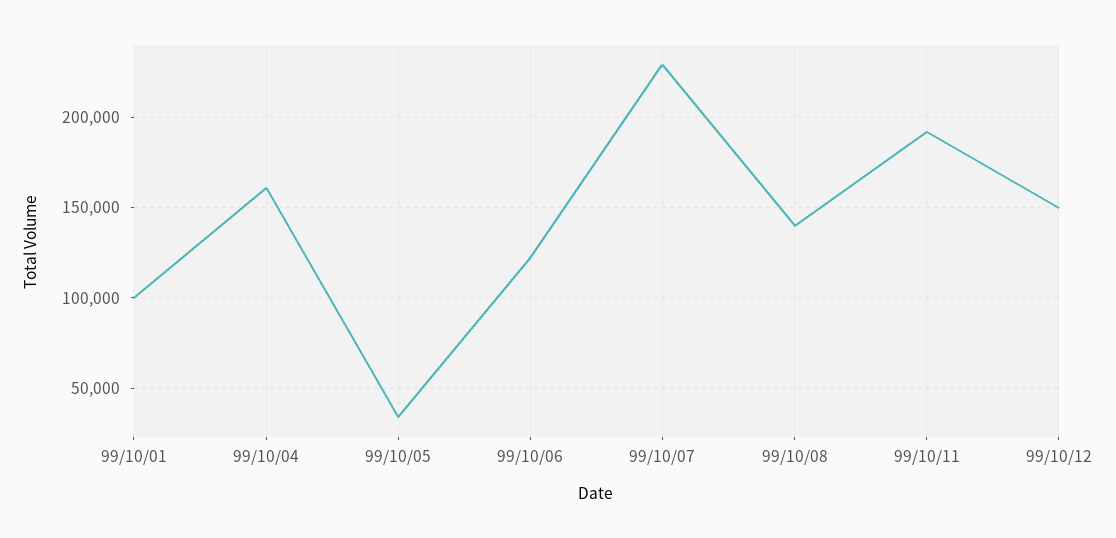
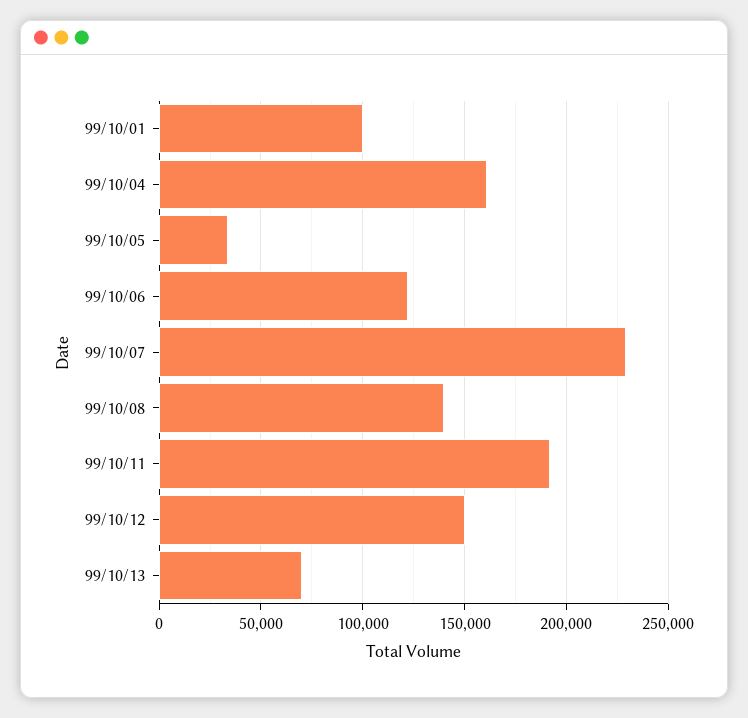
99/10/13: none -> 70000

